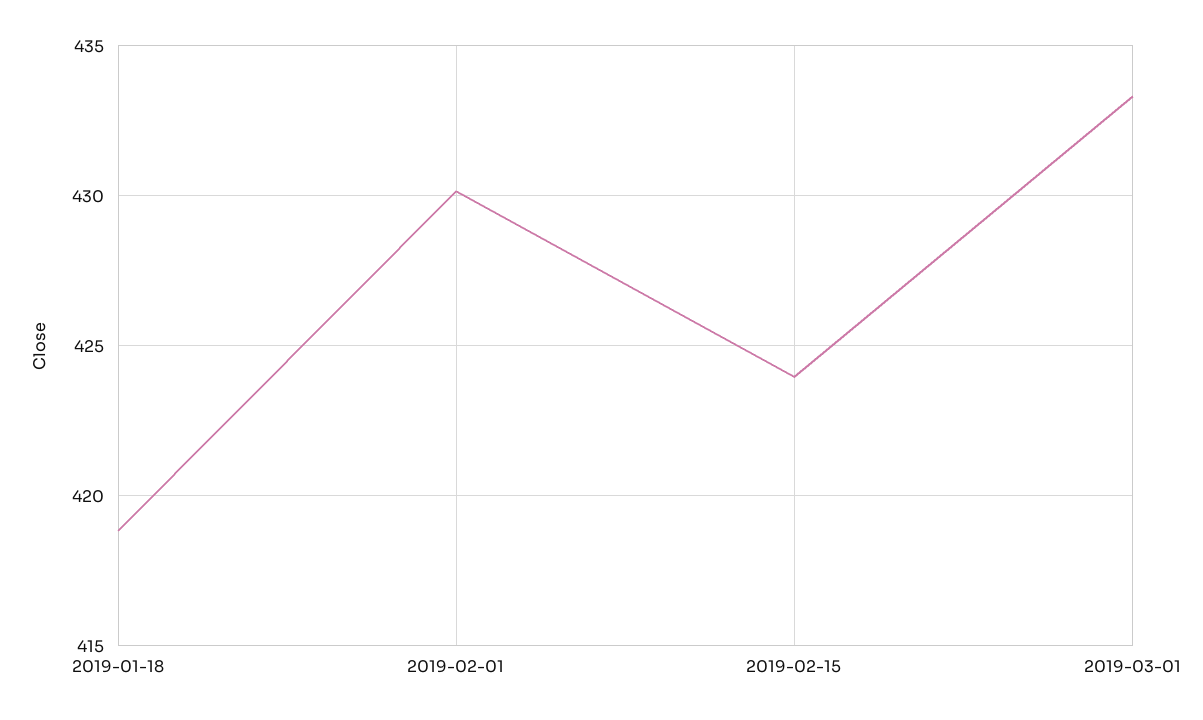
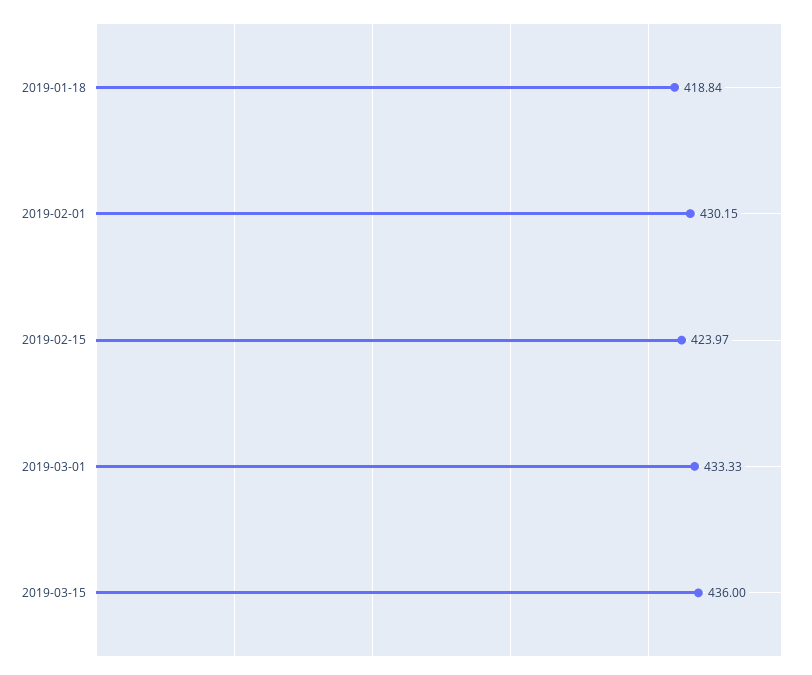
2019-03-15: none -> 436

